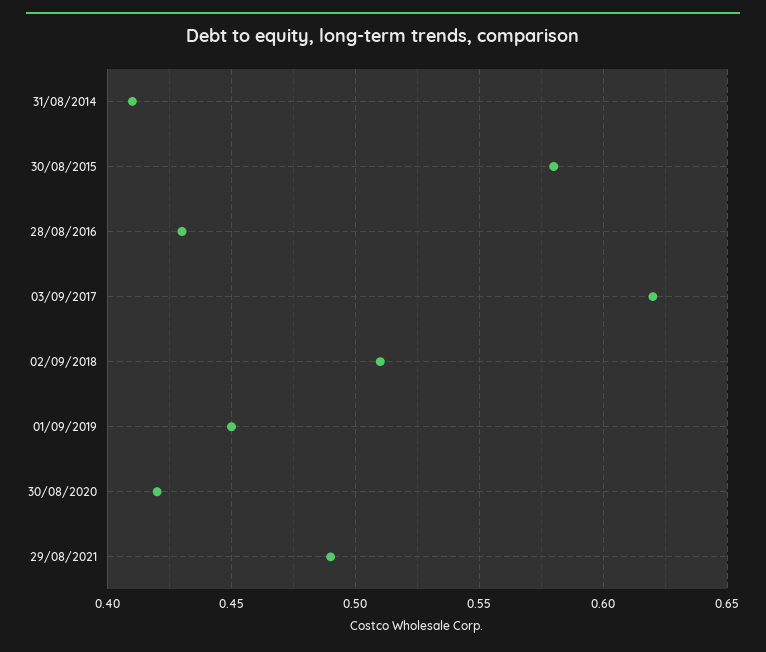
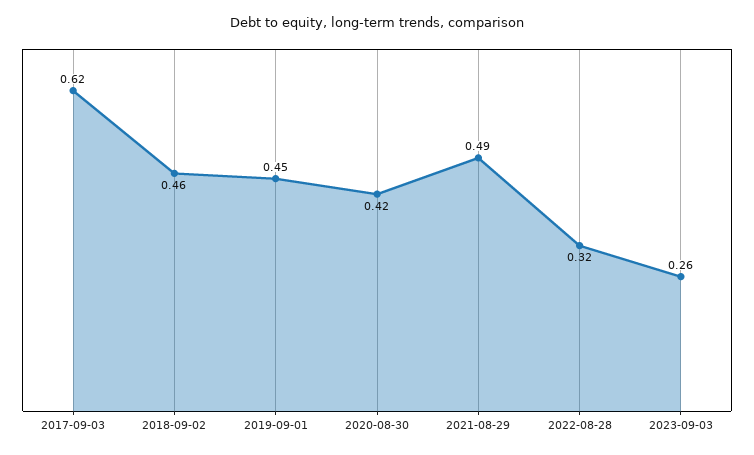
31/08/2014: 0.41 -> none
30/08/2015: 0.58 -> none
28/08/2016: 0.43 -> none
02/09/2018: 0.51 -> 0.46
2022-08-28: none -> 0.32
2023-09-03: none -> 0.26

